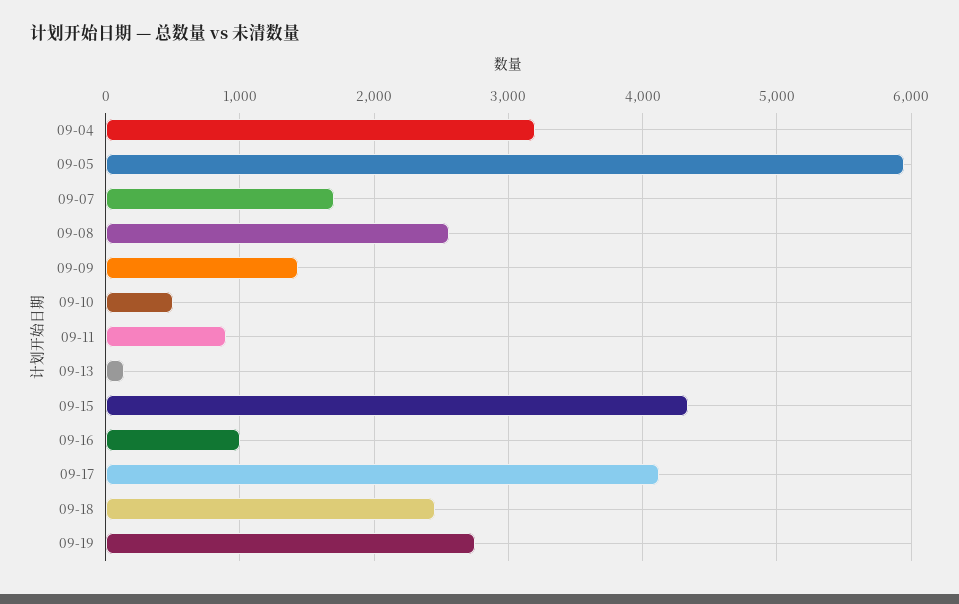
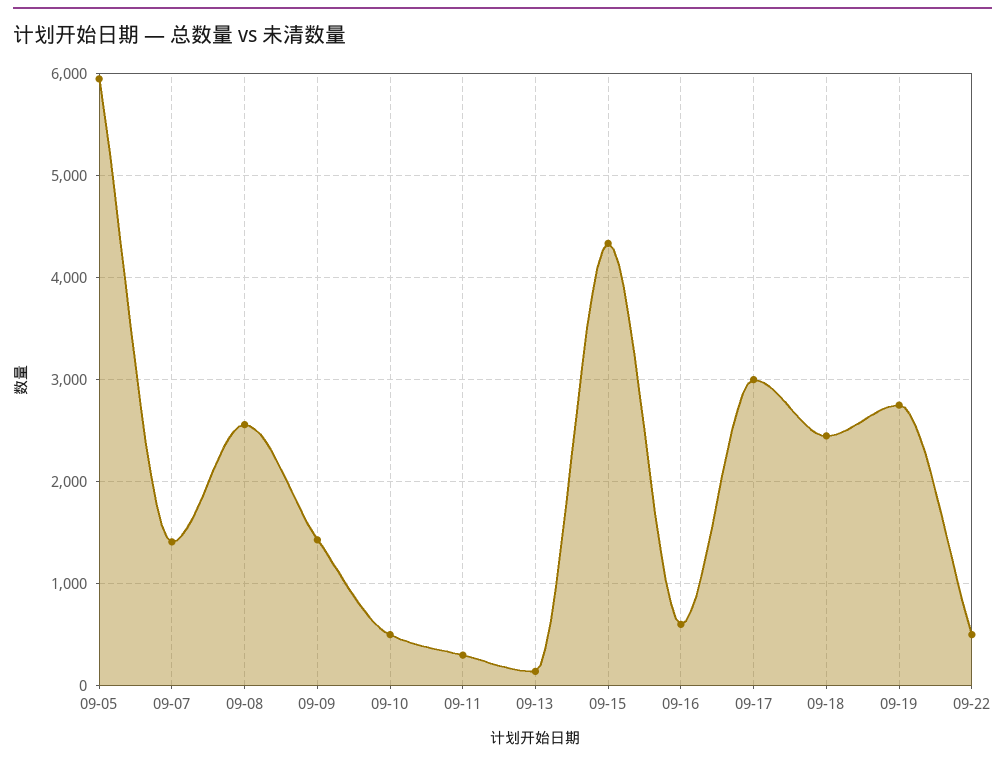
09-04: 3200 -> none
09-07: 1700 -> 1400
09-11: 900 -> 300
09-16: 1000 -> 600
09-17: 4100 -> 3000
09-22: none -> 500

